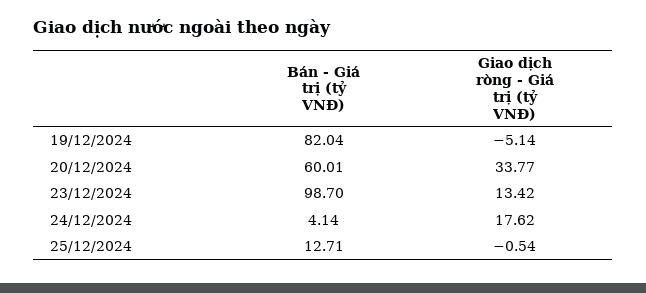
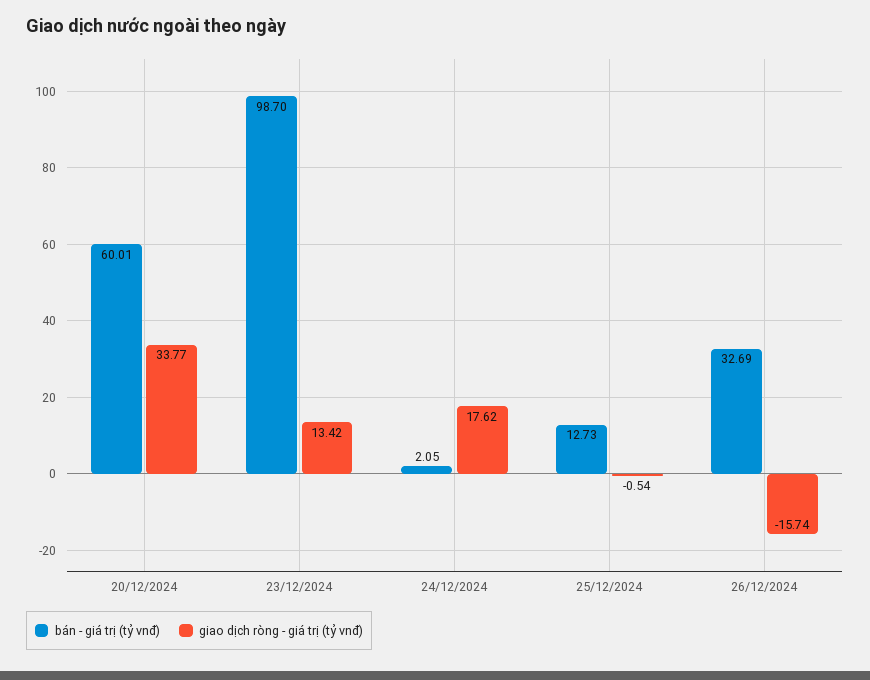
Bán - Giá trị (tỷ VNĐ), 19/12/2024: 82.04 -> none
Giao dịch ròng - Giá trị (tỷ VNĐ), 19/12/2024: -5.14 -> none
Bán - Giá trị (tỷ VNĐ), 24/12/2024: 4.14 -> 2.05
Bán - Giá trị (tỷ VNĐ), 25/12/2024: 12.71 -> 12.73
Bán - Giá trị (tỷ VNĐ), 26/12/2024: none -> 32.69
Giao dịch ròng - Giá trị (tỷ VNĐ), 26/12/2024: none -> -15.74

